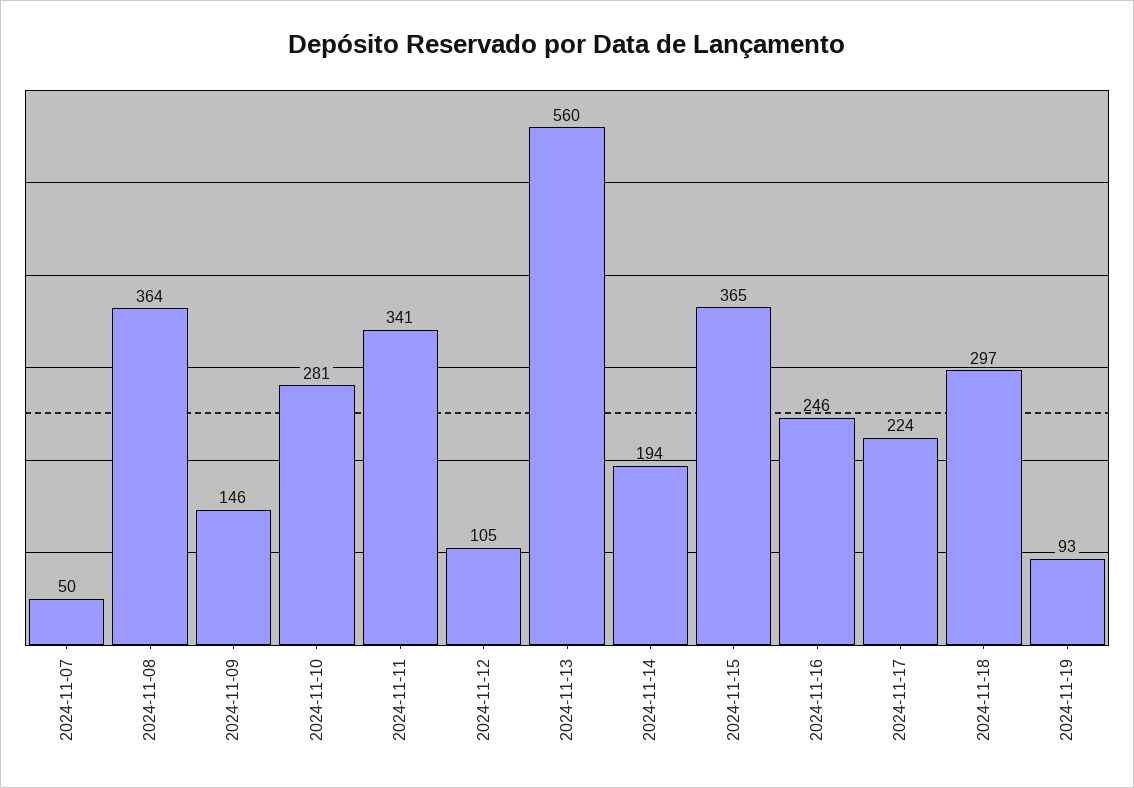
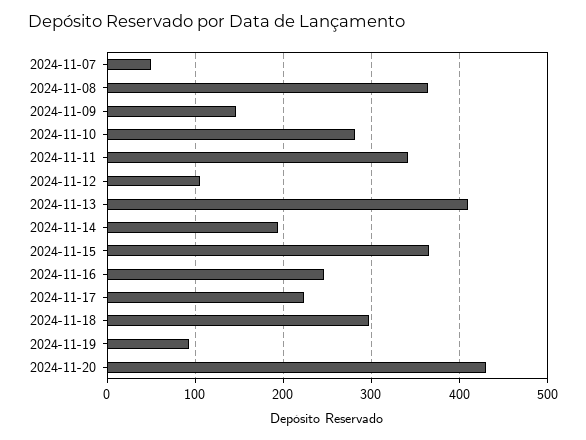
2024-11-13: 560 -> 410
2024-11-20: none -> 430

